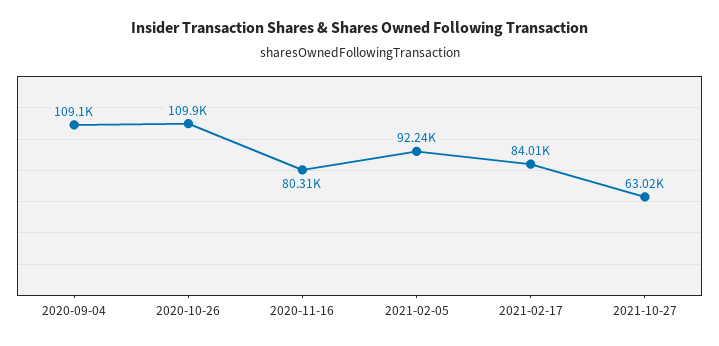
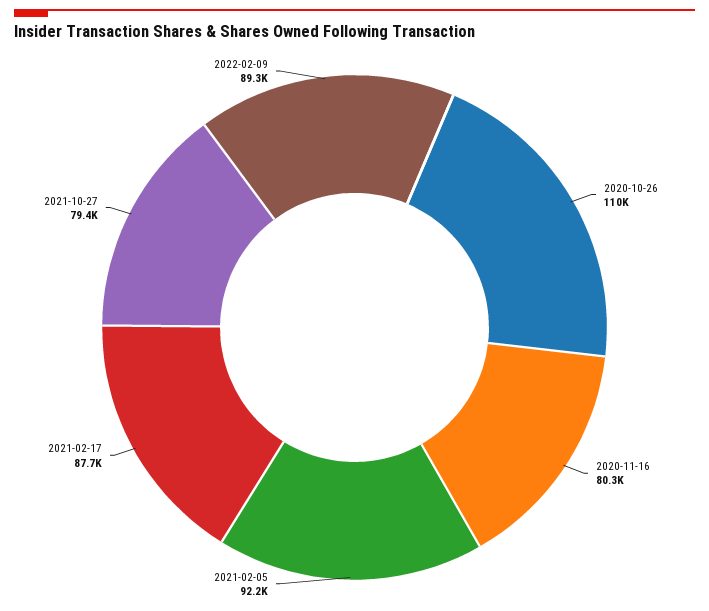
2020-09-04: 109100 -> none
2021-02-17: 84010 -> 87700
2021-10-27: 63020 -> 79400
2022-02-09: none -> 89300

